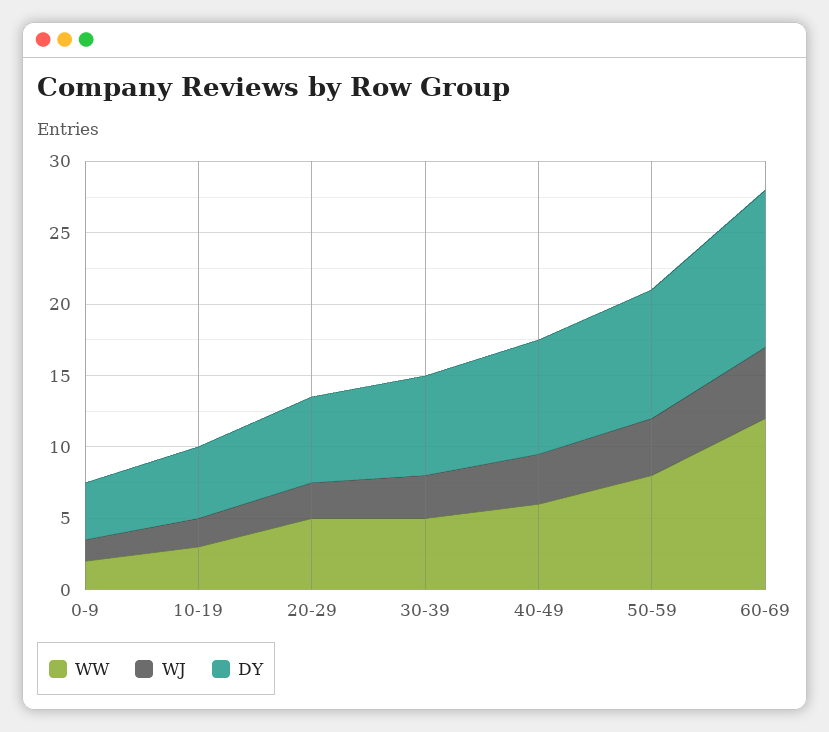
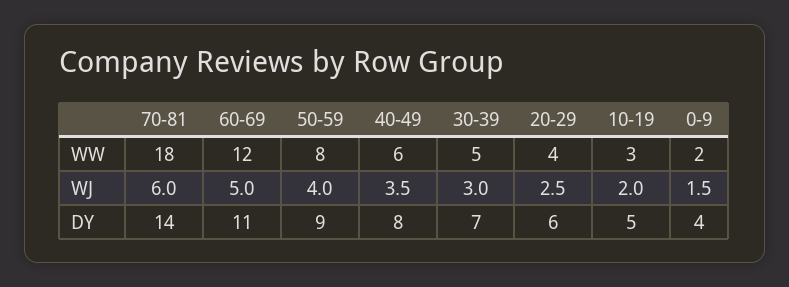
WW, 20-29: 5 -> 4
WW, 70-81: none -> 18
WJ, 70-81: none -> 6
DY, 70-81: none -> 14

